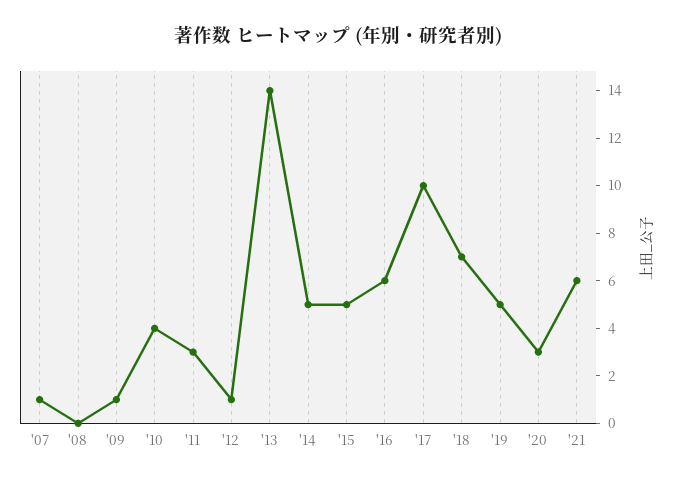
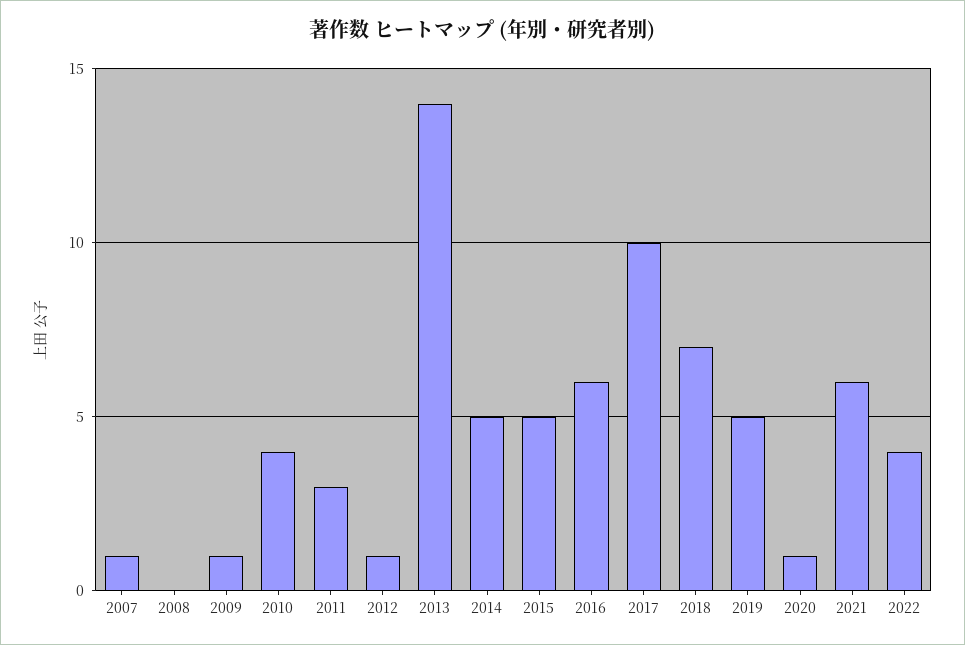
'20: 3 -> 1
2022: none -> 4

